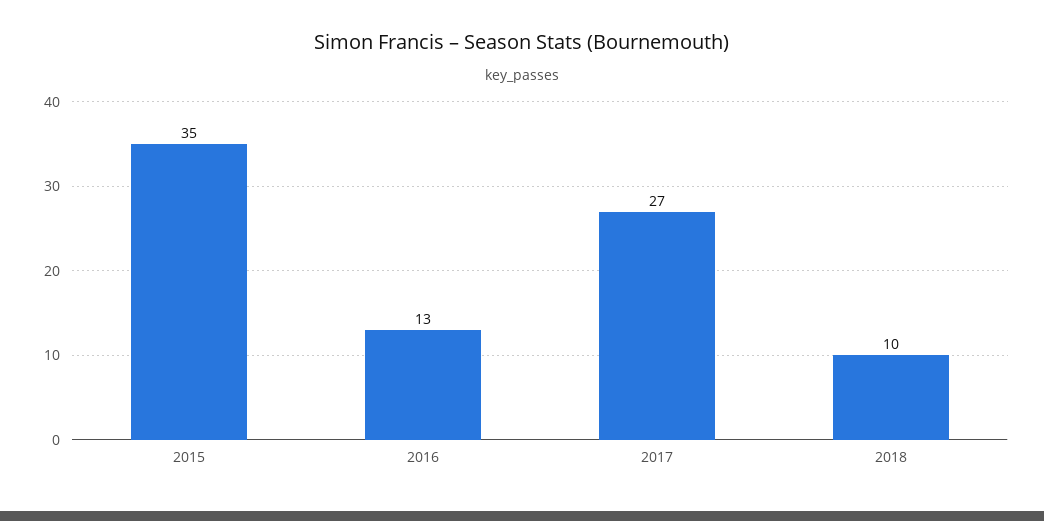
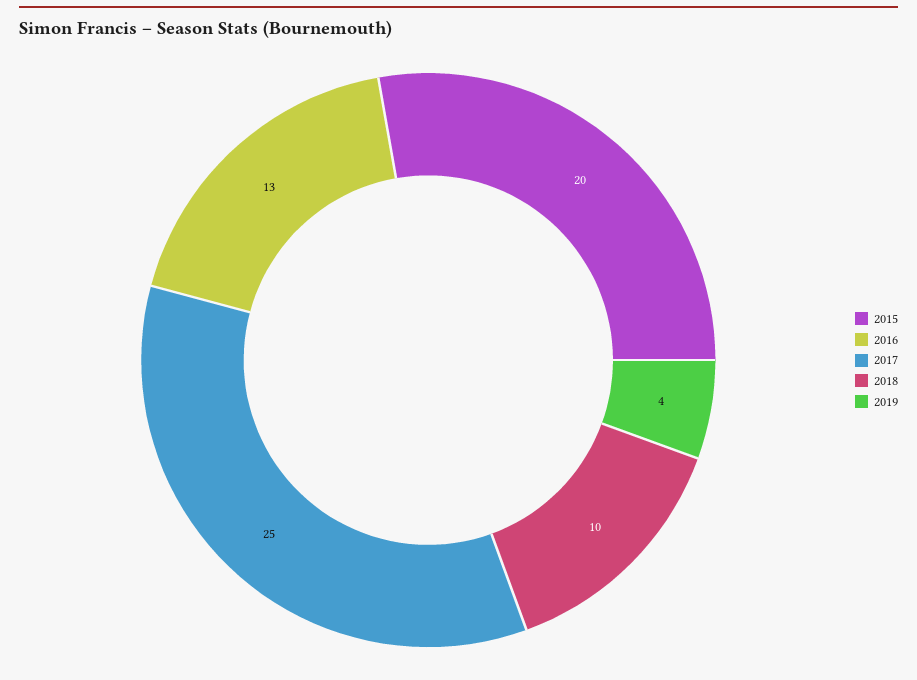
2015: 35 -> 20
2017: 27 -> 25
2019: none -> 4

